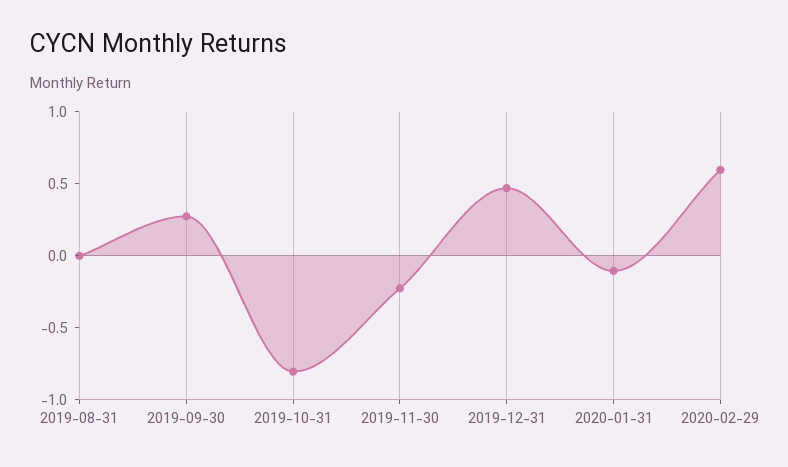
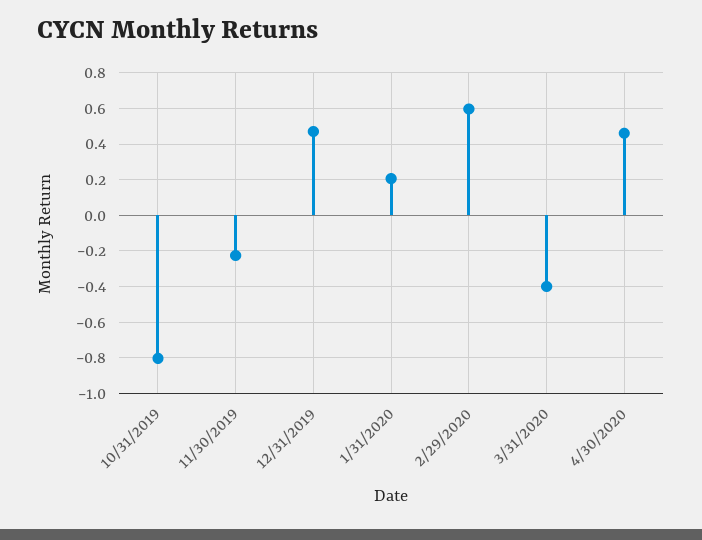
2019-08-31: 0 -> none
2019-09-30: 0.3 -> none
2020-01-31: -0.1 -> 0.2
3/31/2020: none -> -0.4
4/30/2020: none -> 0.45

